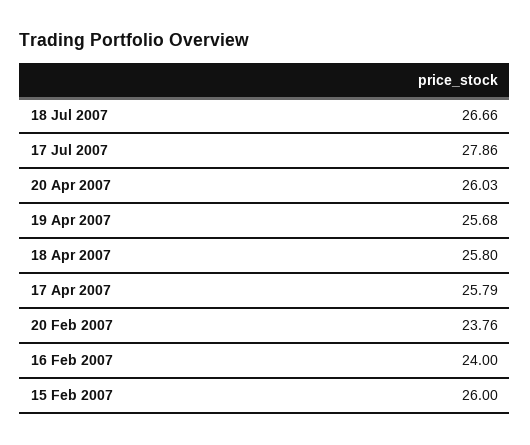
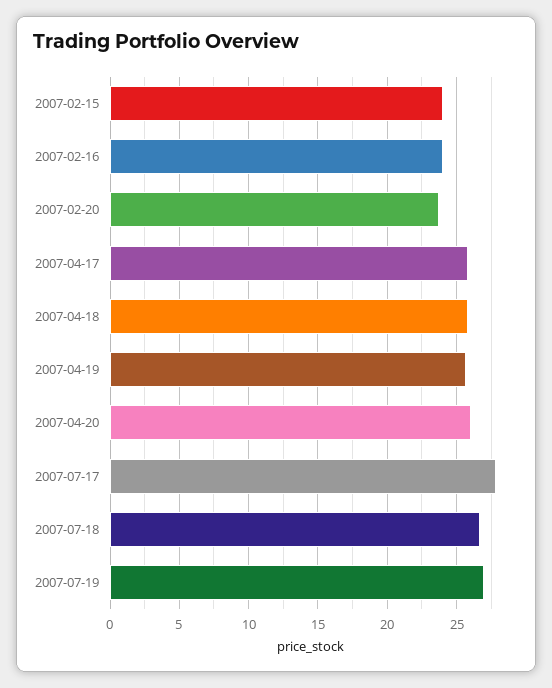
15 Feb 2007: 26 -> 24
2007-07-19: none -> 27

